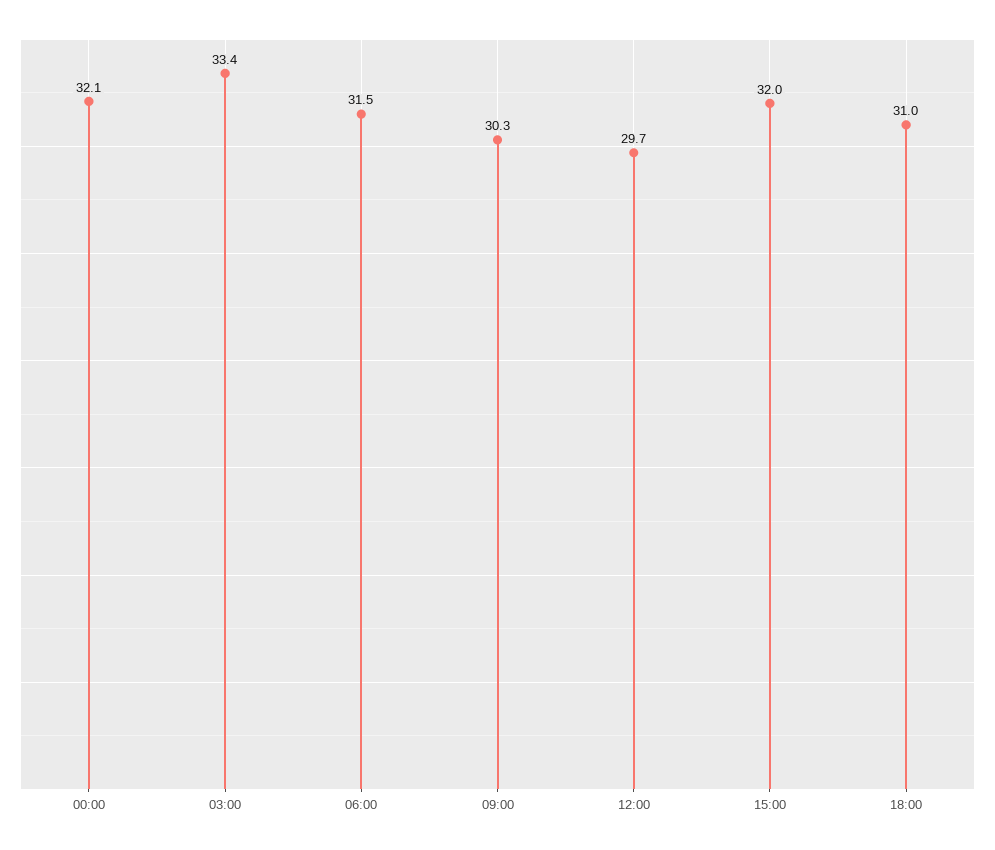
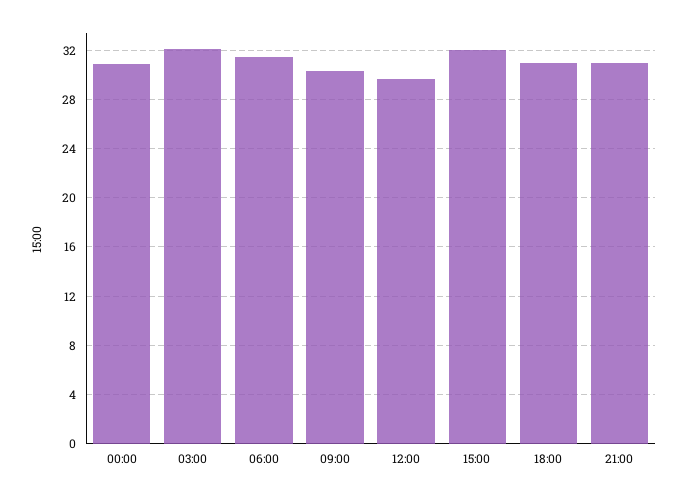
00:00: 32.1 -> 31
03:00: 33.4 -> 32
21:00: none -> 31

